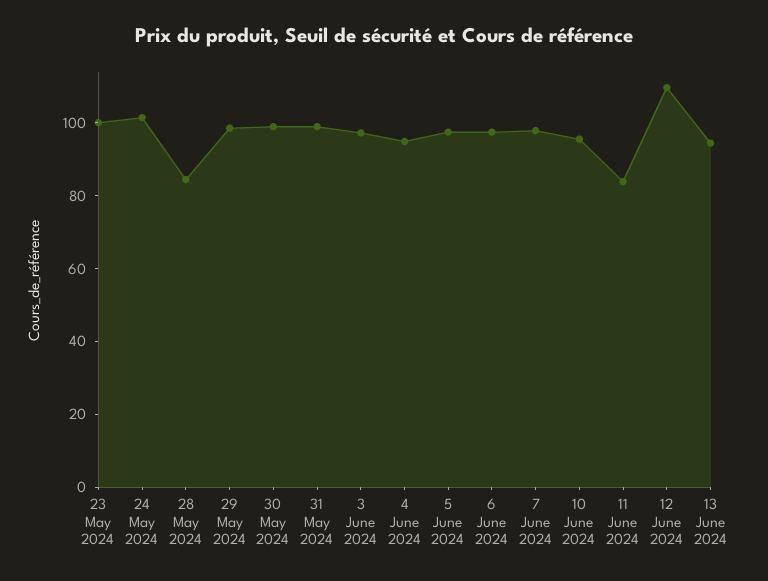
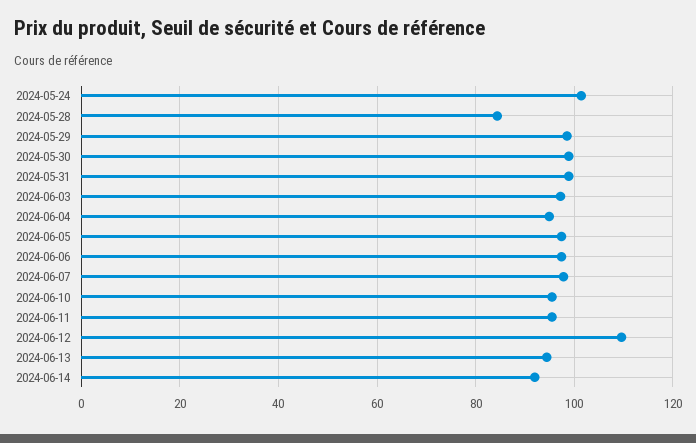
23 May 2024: 100 -> none
11 June 2024: 85 -> 96
2024-06-14: none -> 92

